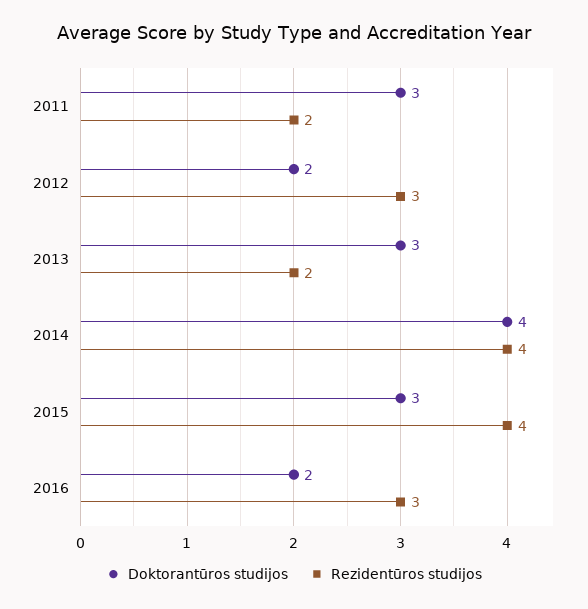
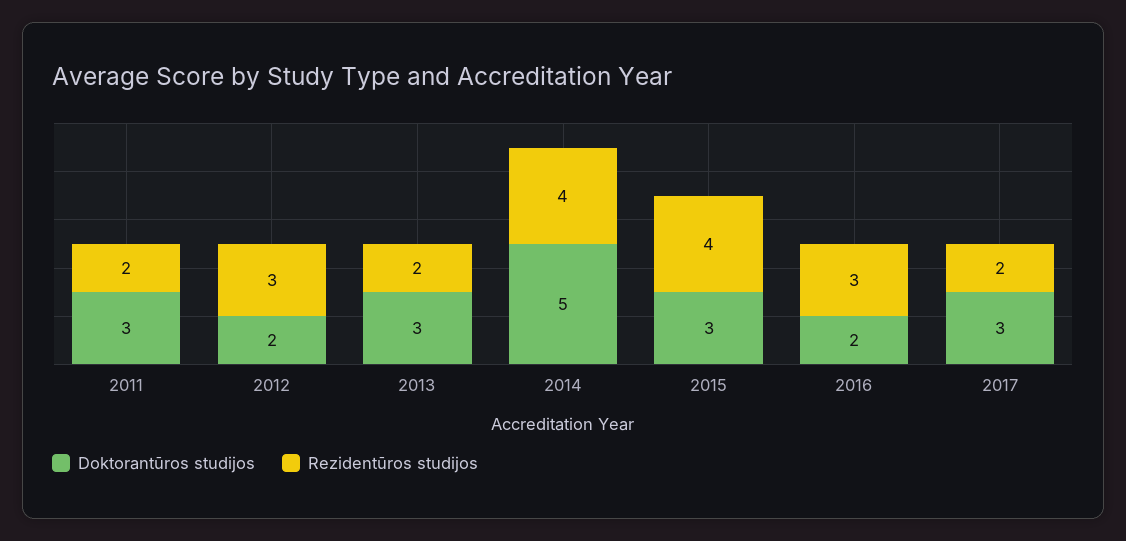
Doktorantūros studijos, 2014: 4 -> 5
Doktorantūros studijos, 2017: none -> 3
Rezidentūros studijos, 2017: none -> 2

